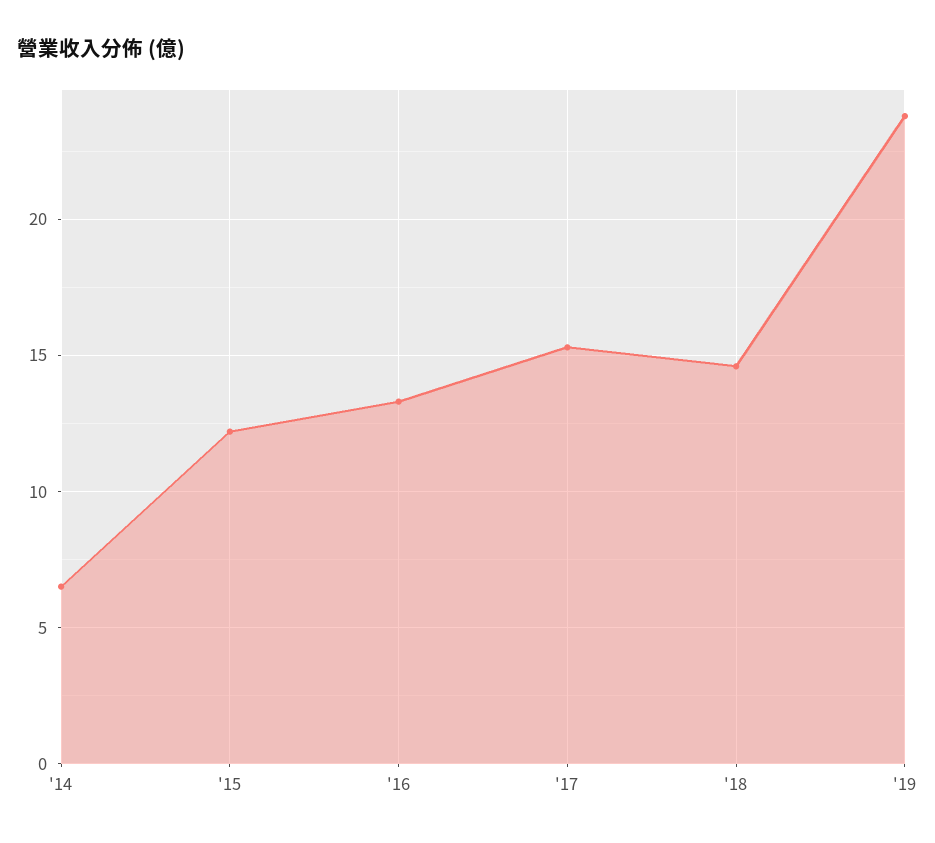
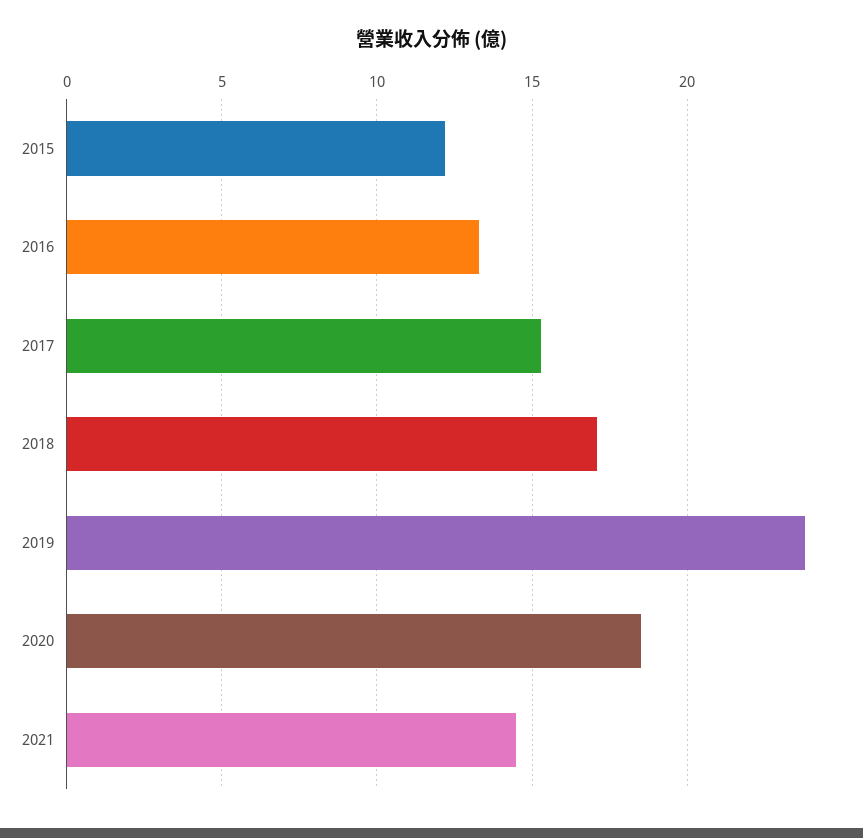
'14: 6.5 -> none
'18: 14.5 -> 17
2020: none -> 18.5
2021: none -> 14.5

